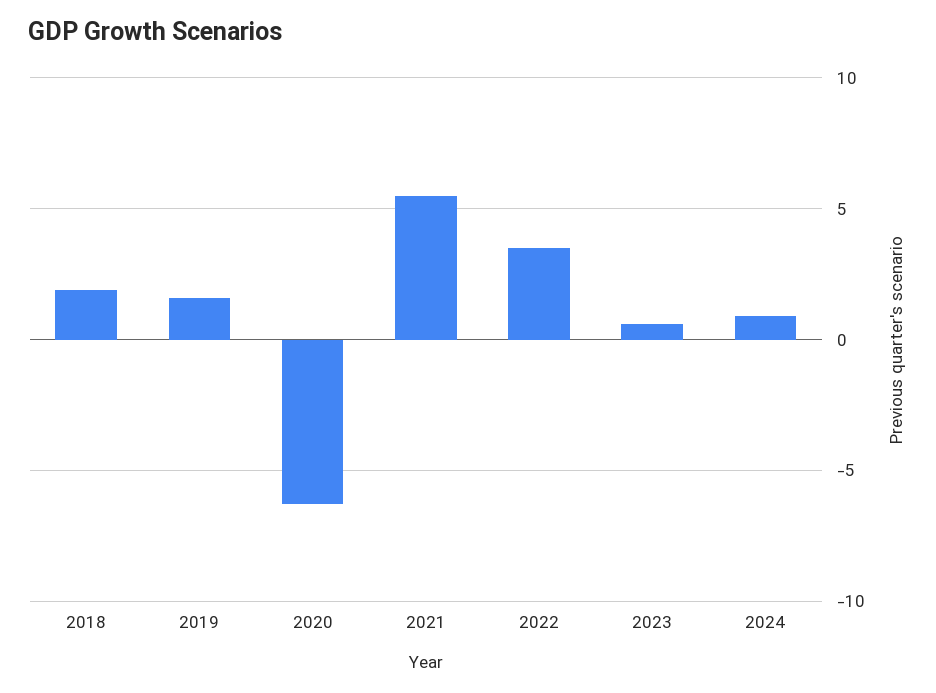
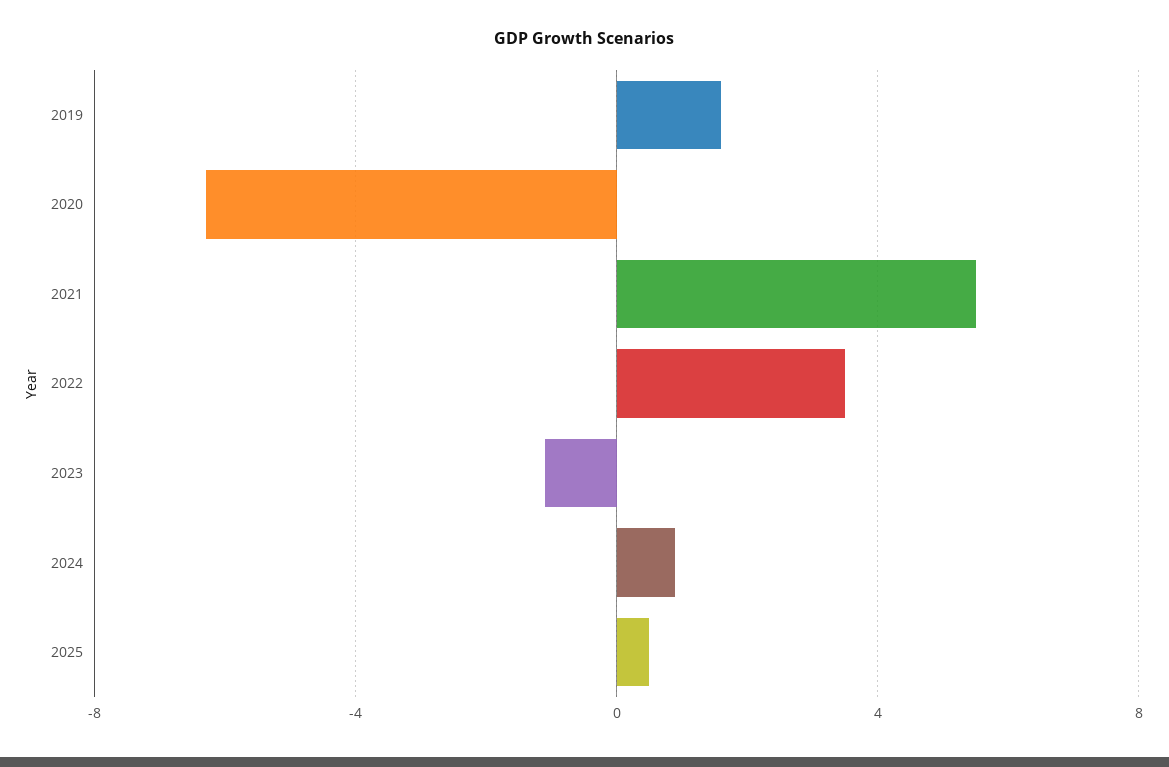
2018: 2 -> none
2023: 0.5 -> -1
2025: none -> 0.5

